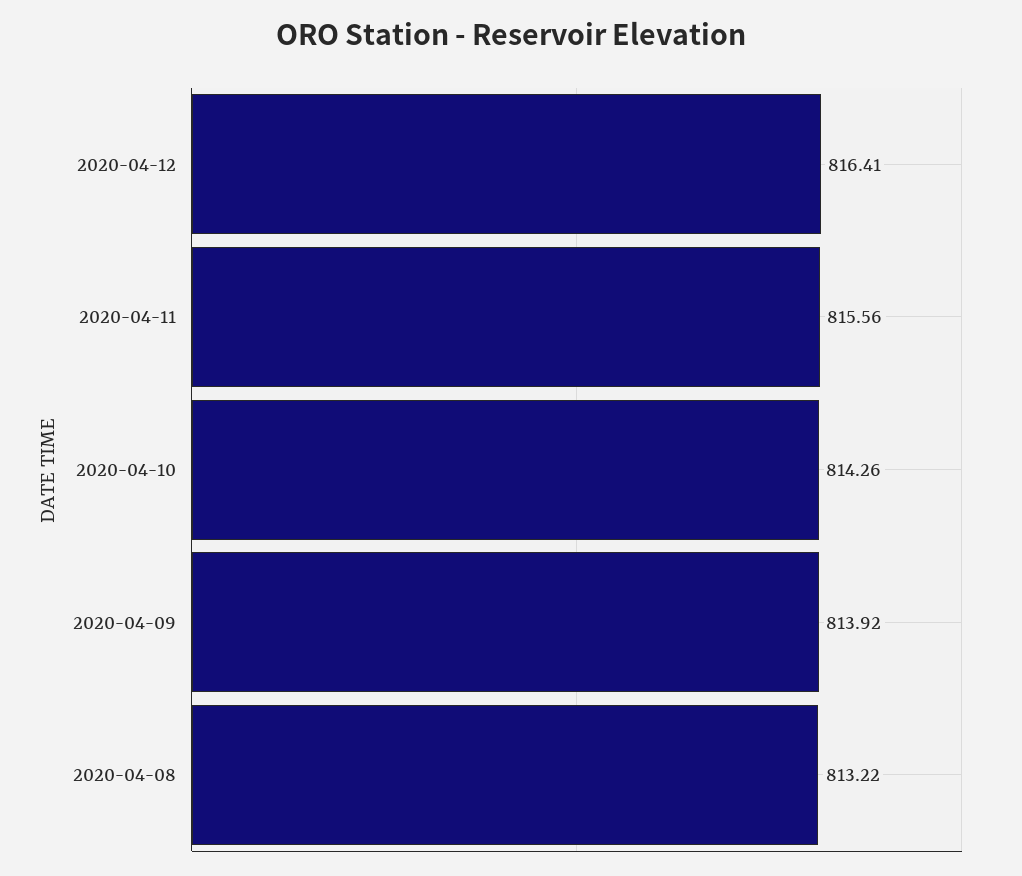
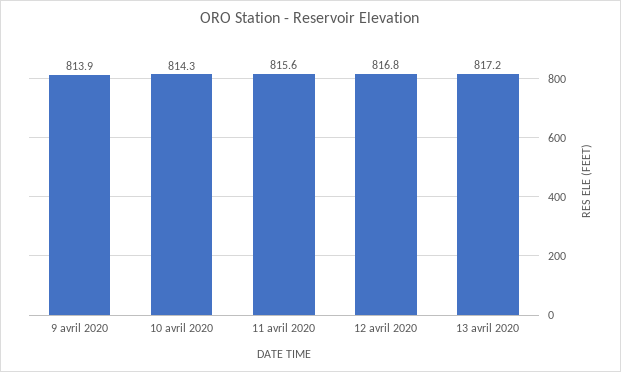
2020-04-12: 816.41 -> 816.8
2020-04-08: 813.22 -> none
13 avril 2020: none -> 817.2

